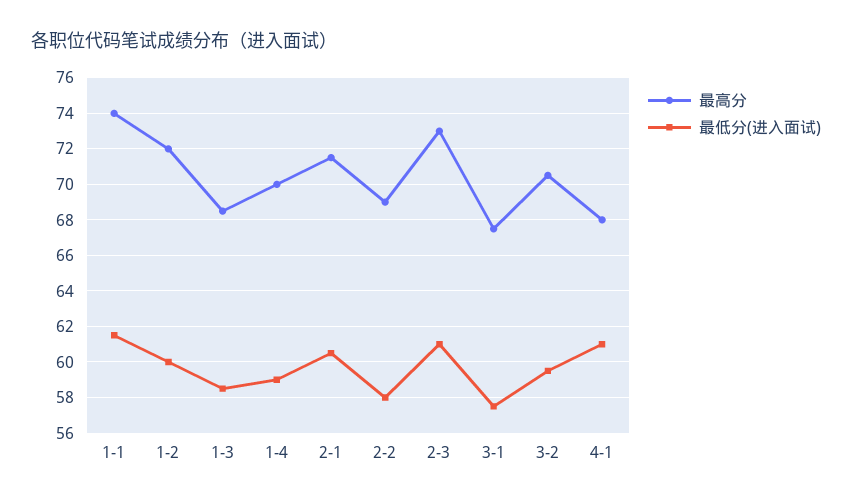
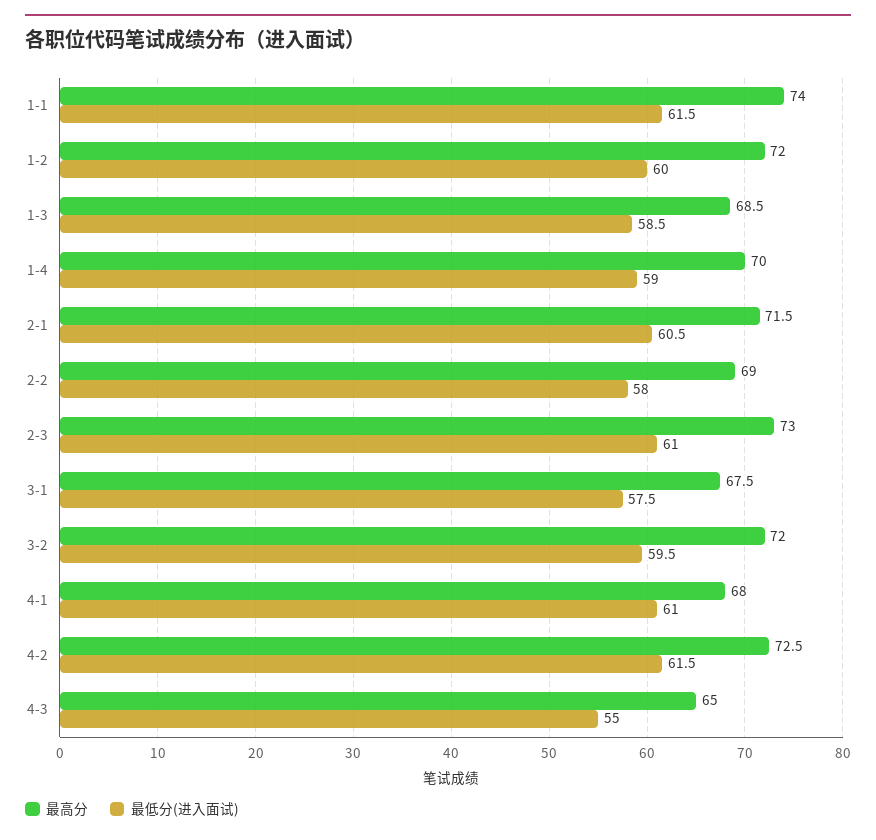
最高分, 3-2: 70.5 -> 72
最高分, 4-2: none -> 72.5
最低分(进入面试), 4-2: none -> 61.5
最高分, 4-3: none -> 65
最低分(进入面试), 4-3: none -> 55

